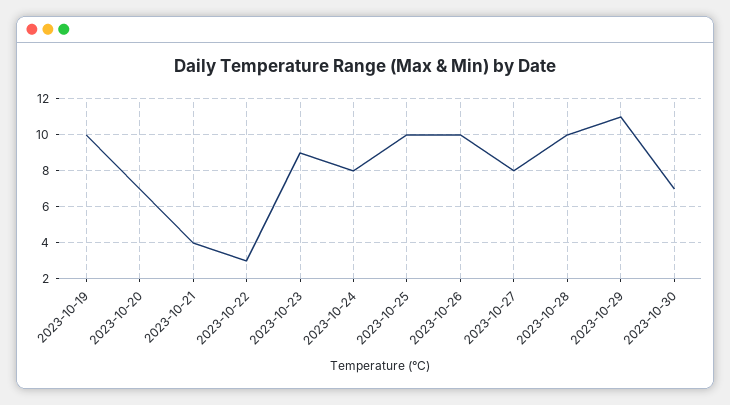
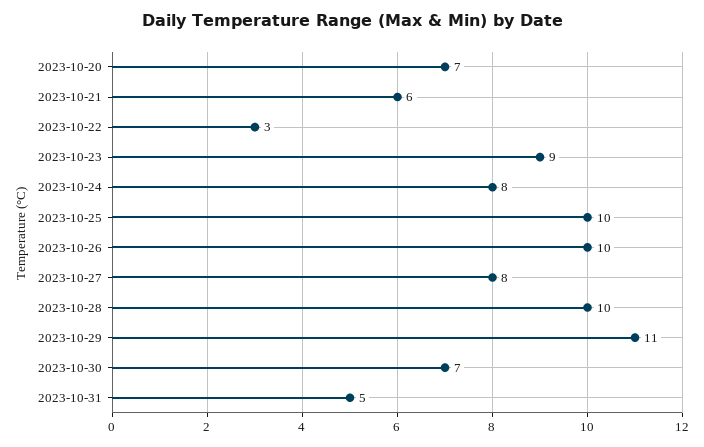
2023-10-19: 10 -> none
2023-10-21: 4 -> 6
2023-10-31: none -> 5

